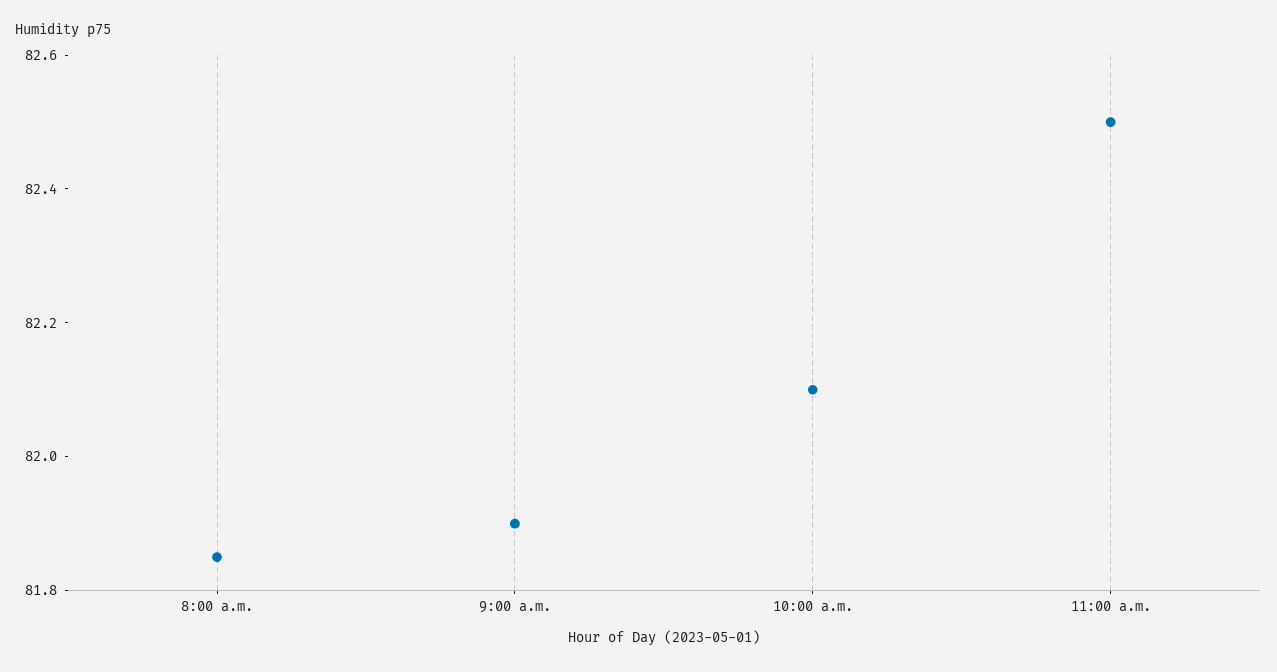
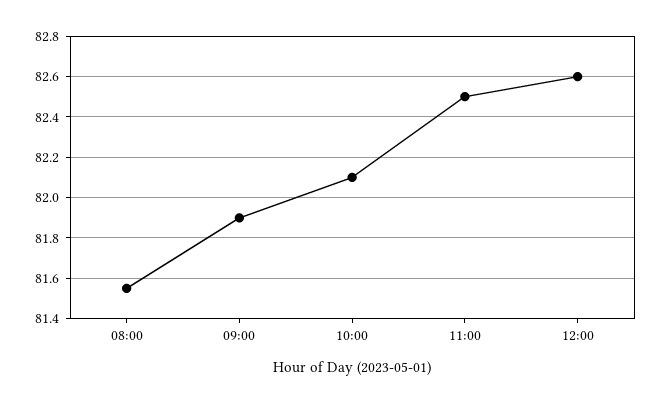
8:00 a.m.: 81.85 -> 81.55
12:00: none -> 82.6

